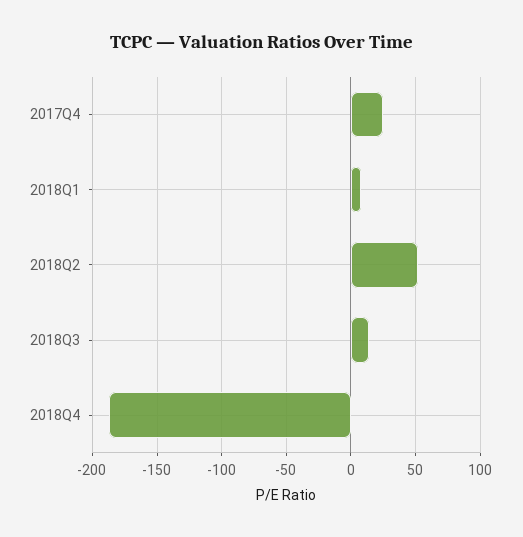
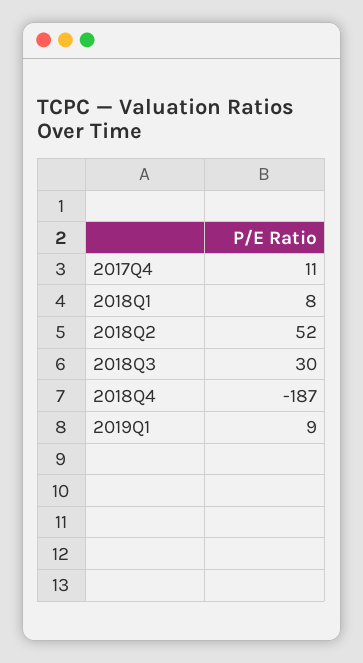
2017Q4: 25 -> 11
2018Q3: 15 -> 30
2019Q1: none -> 9

